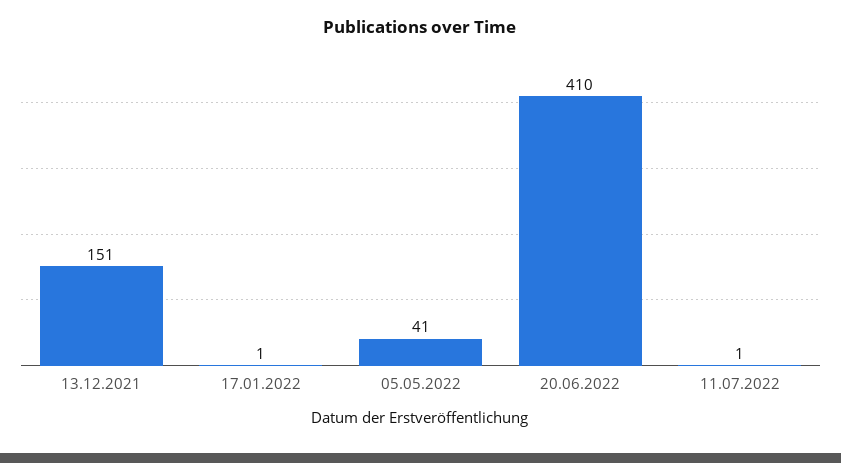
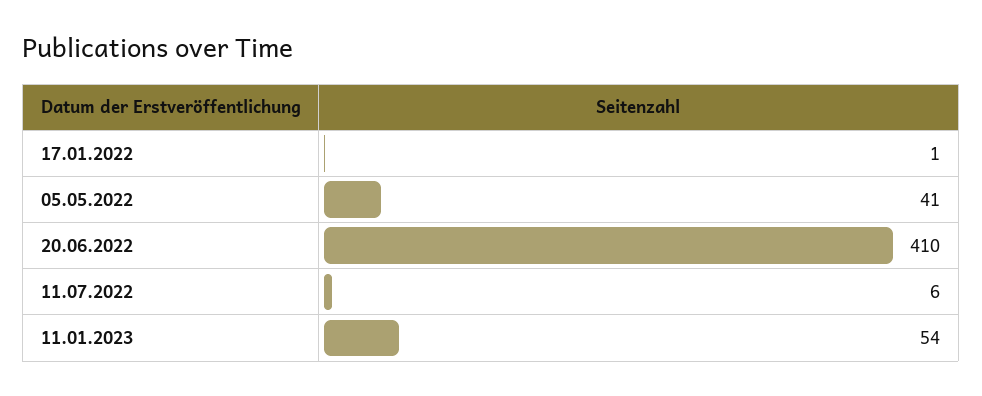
13.12.2021: 151 -> none
11.07.2022: 1 -> 6
11.01.2023: none -> 54

